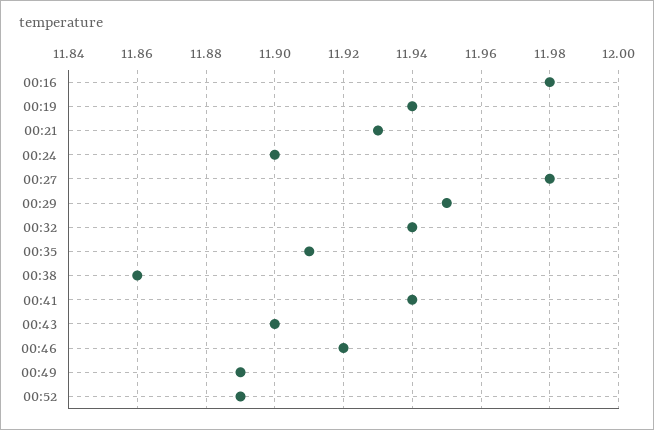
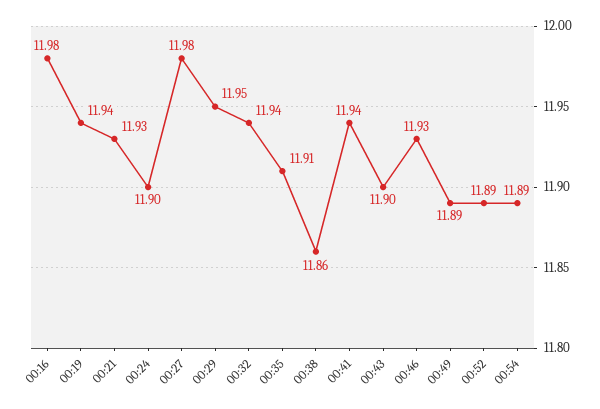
00:46: 11.92 -> 11.93
00:54: none -> 11.89

